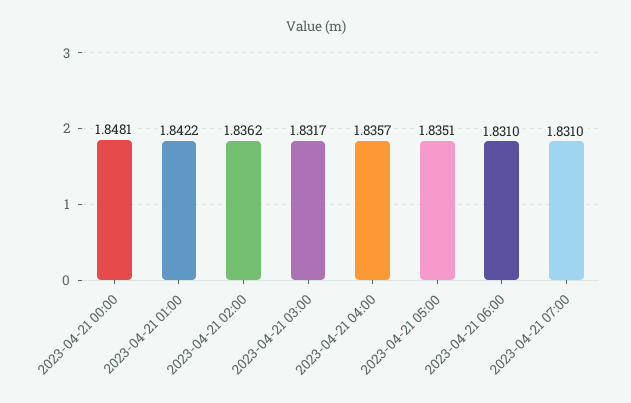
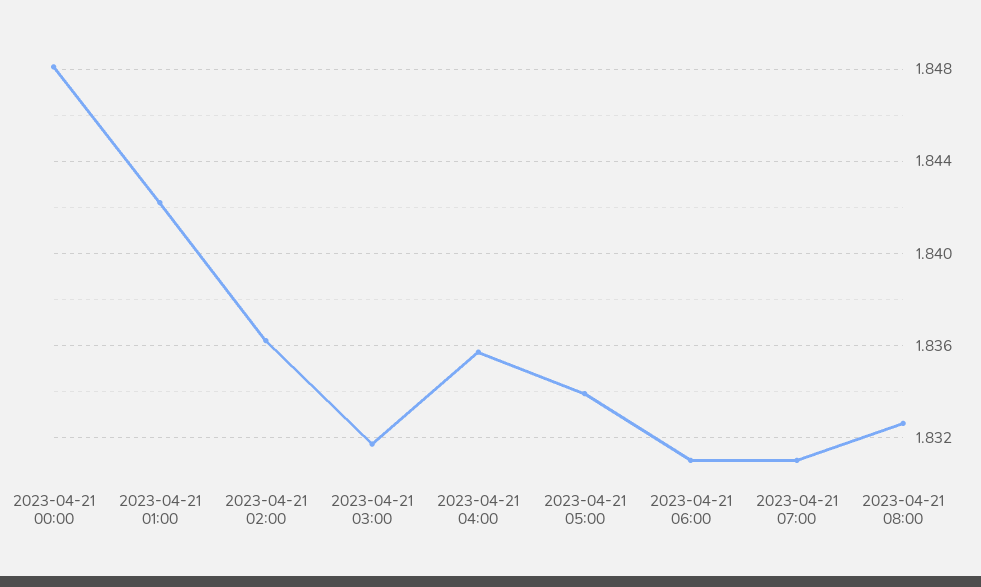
2023-04-21 05:00: 1.8351 -> 1.834
2023-04-21 08:00: none -> 1.8325

